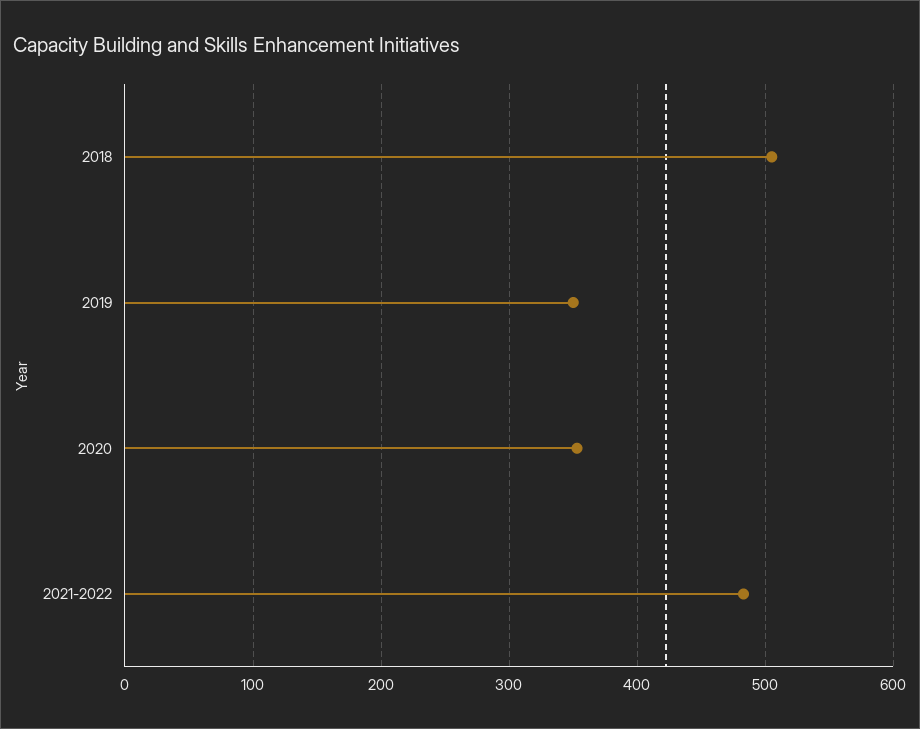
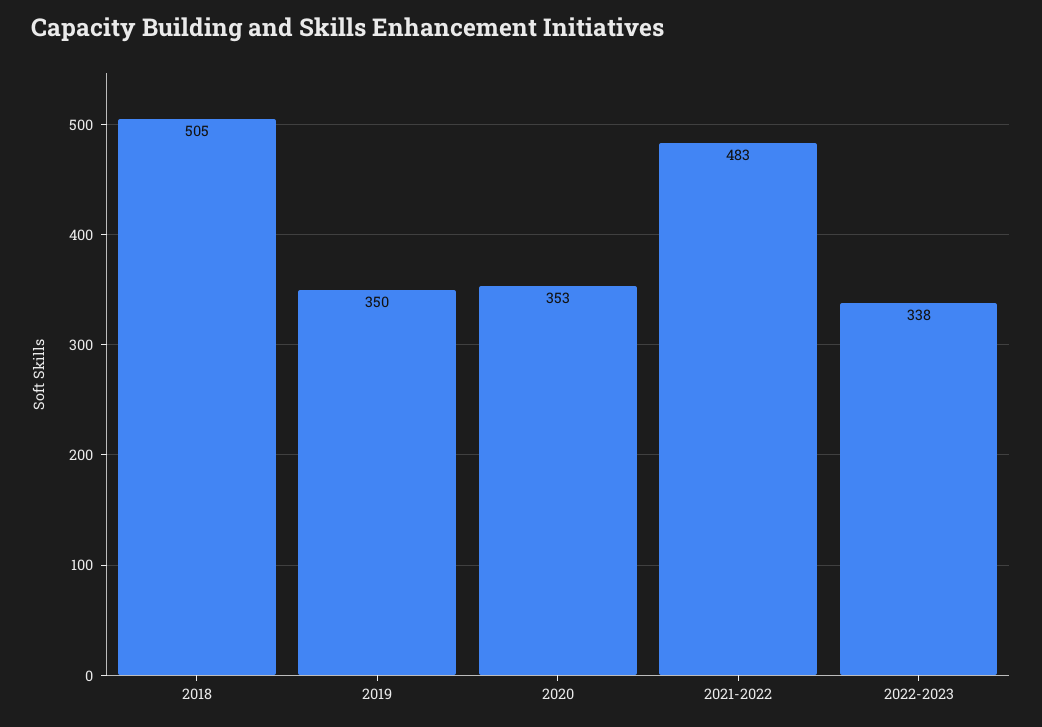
2022-2023: none -> 338

